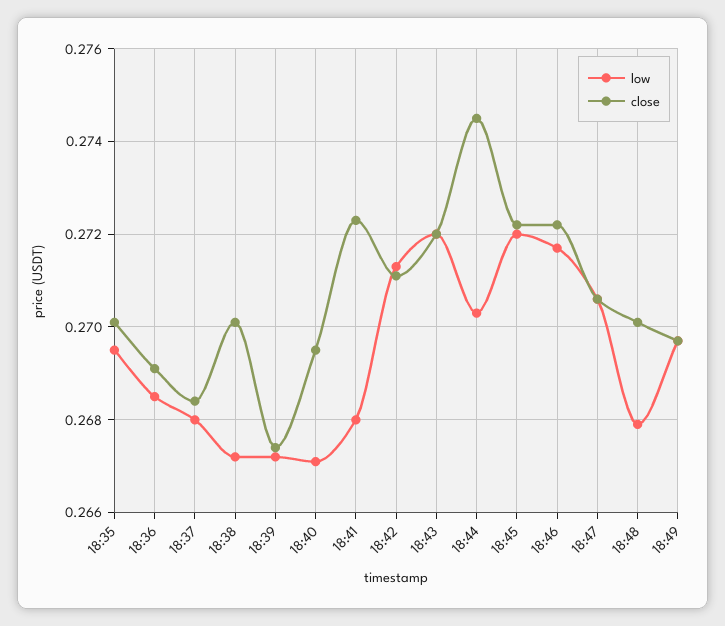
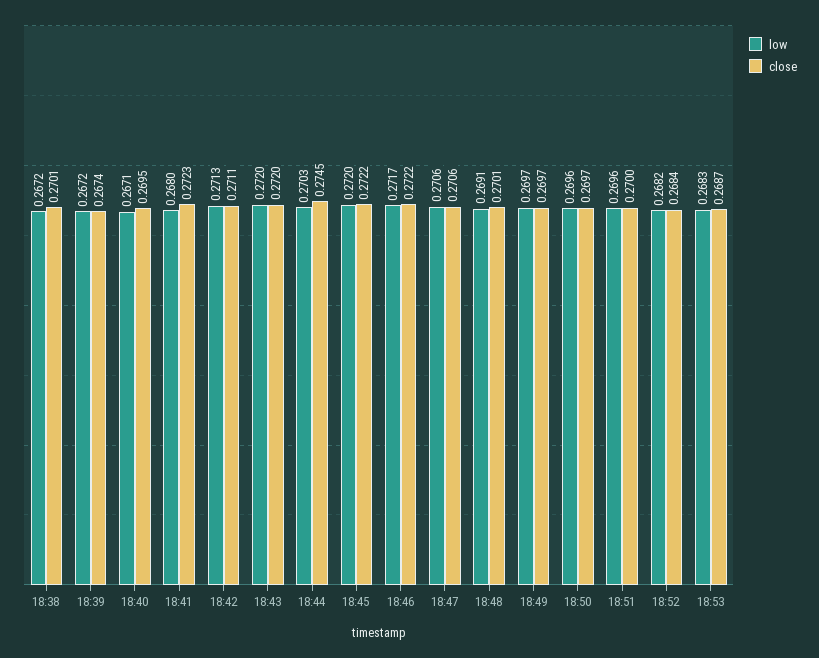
low, 18:35: 0.2695 -> none
close, 18:35: 0.27 -> none
low, 18:36: 0.2685 -> none
close, 18:36: 0.269 -> none
low, 18:37: 0.268 -> none
close, 18:37: 0.2685 -> none
low, 18:48: 0.268 -> 0.2691
low, 18:50: none -> 0.2696
close, 18:50: none -> 0.2697
low, 18:51: none -> 0.2696
close, 18:51: none -> 0.27
low, 18:52: none -> 0.2682
close, 18:52: none -> 0.2684
low, 18:53: none -> 0.2683
close, 18:53: none -> 0.2687

